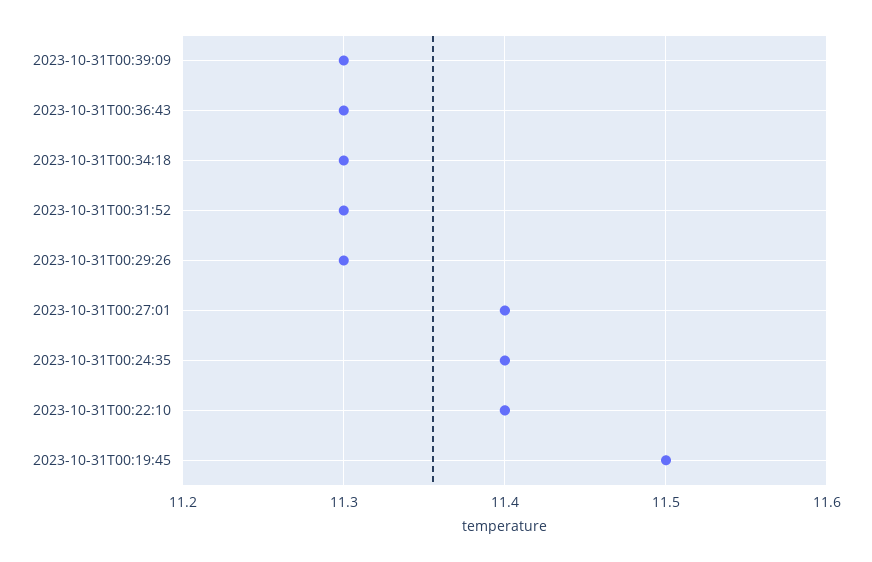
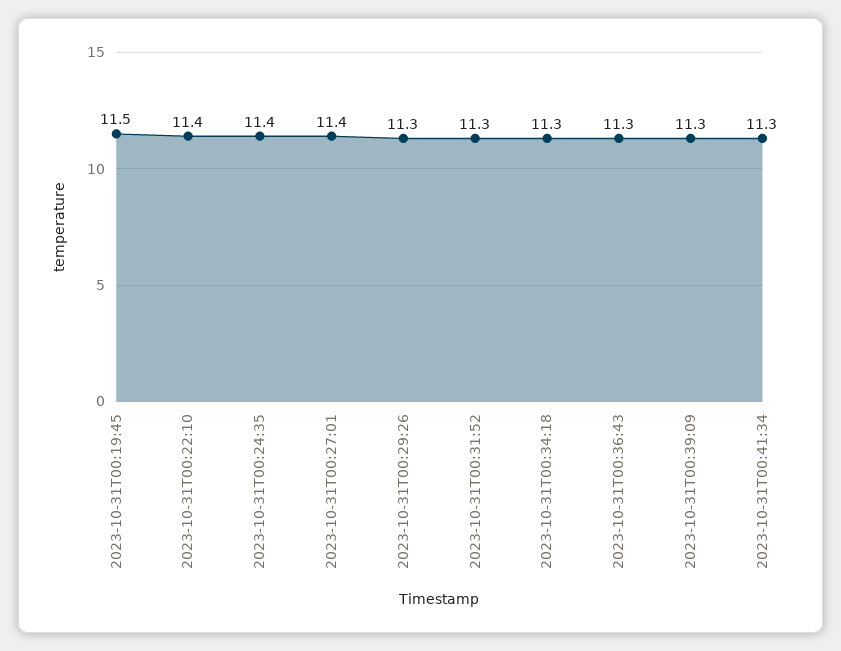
2023-10-31T00:41:34: none -> 11.3

